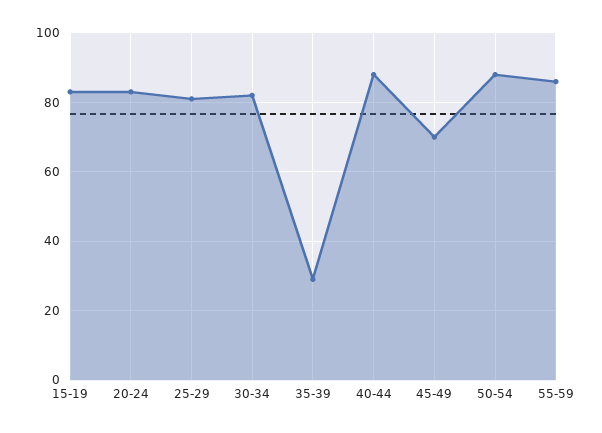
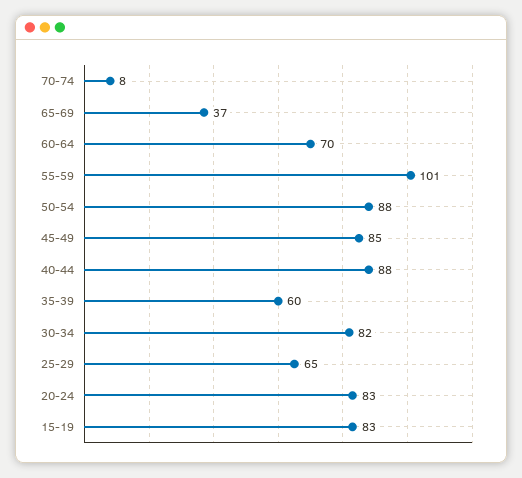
25-29: 80 -> 65
35-39: 30 -> 60
45-49: 70 -> 85
55-59: 85 -> 101
70-74: none -> 8
65-69: none -> 37
60-64: none -> 70

